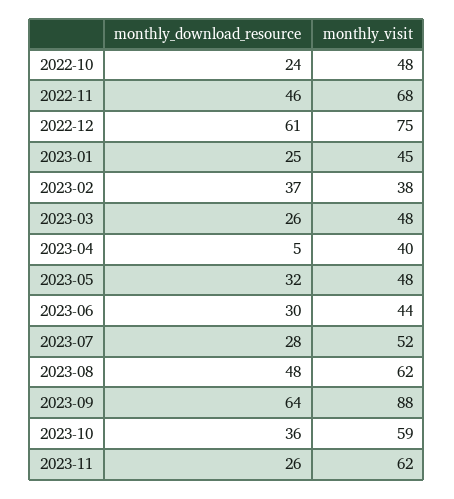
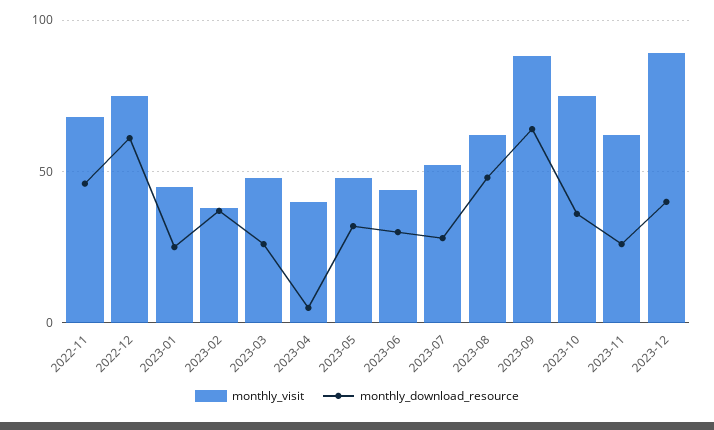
monthly_download_resource, 2022-10: 24 -> none
monthly_visit, 2022-10: 48 -> none
monthly_visit, 2023-10: 59 -> 75
monthly_visit, 2023-12: none -> 90
monthly_download_resource, 2023-12: none -> 40

